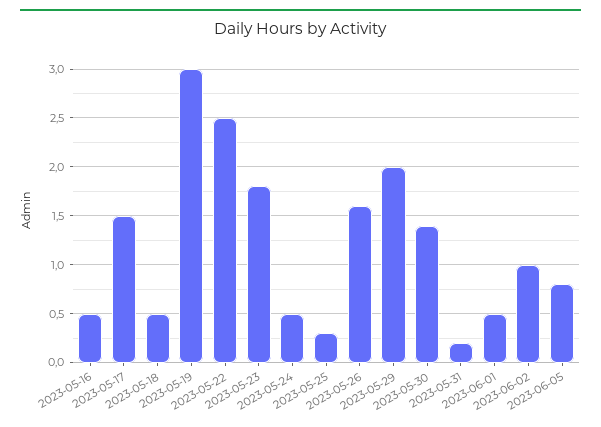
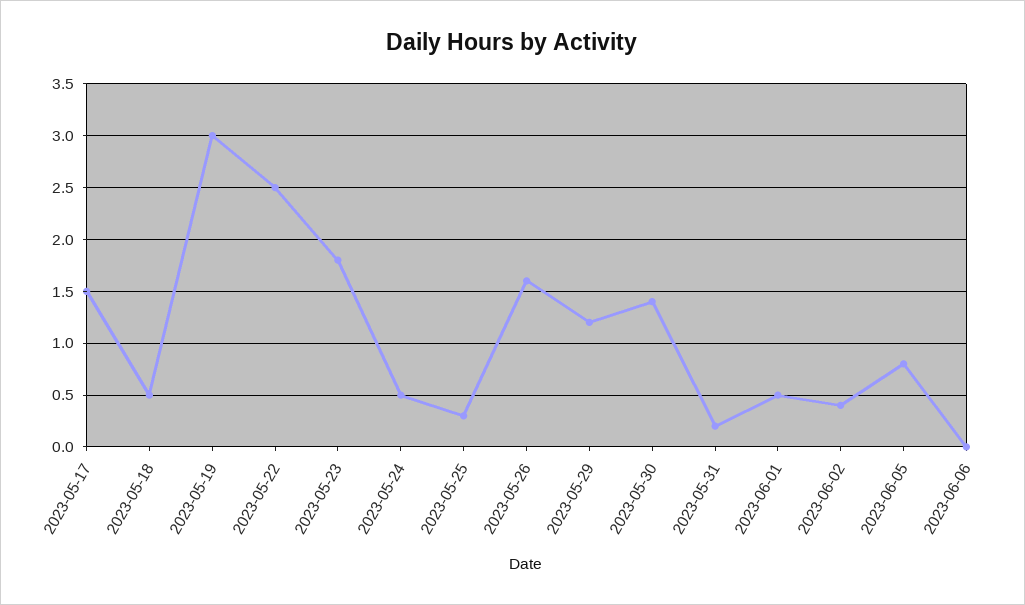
2023-05-16: 0.5 -> none
2023-05-29: 2 -> 1.2
2023-06-02: 1 -> 0.4
2023-06-06: none -> 0

